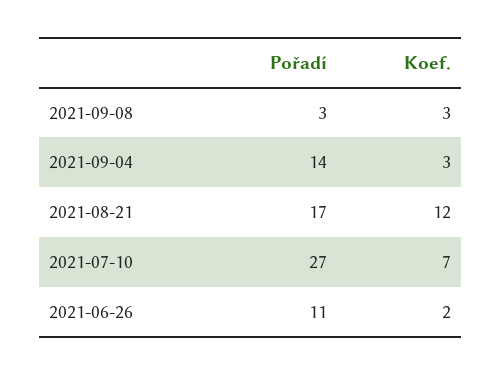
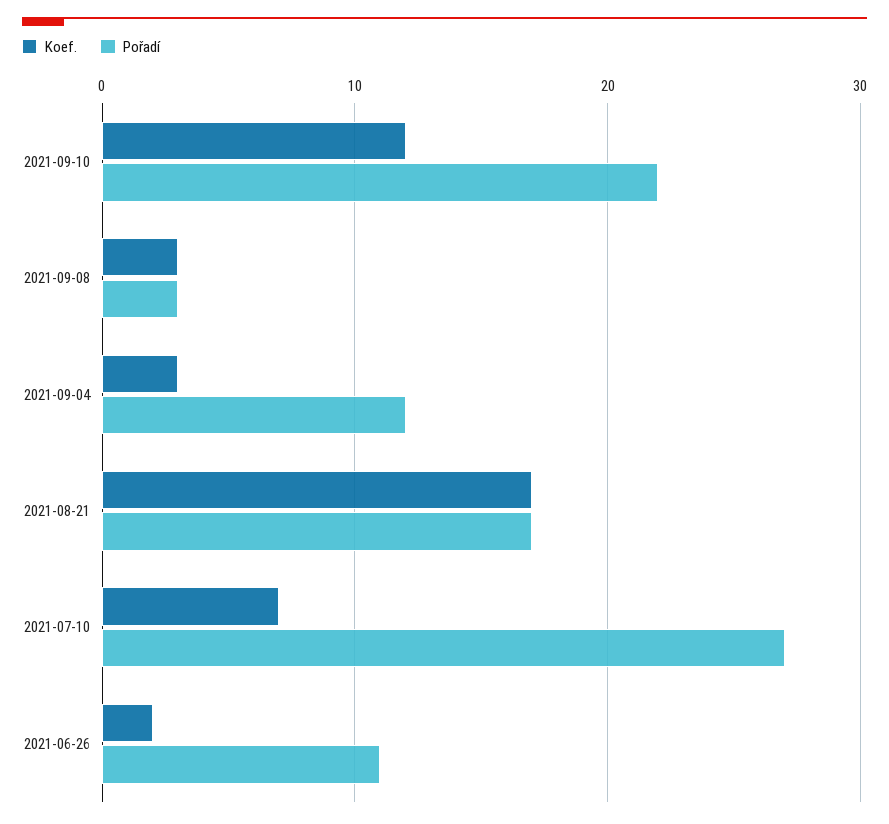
Pořadí, 2021-09-04: 14 -> 12
Koef., 2021-08-21: 12 -> 17
Koef., 2021-09-10: none -> 12
Pořadí, 2021-09-10: none -> 22

